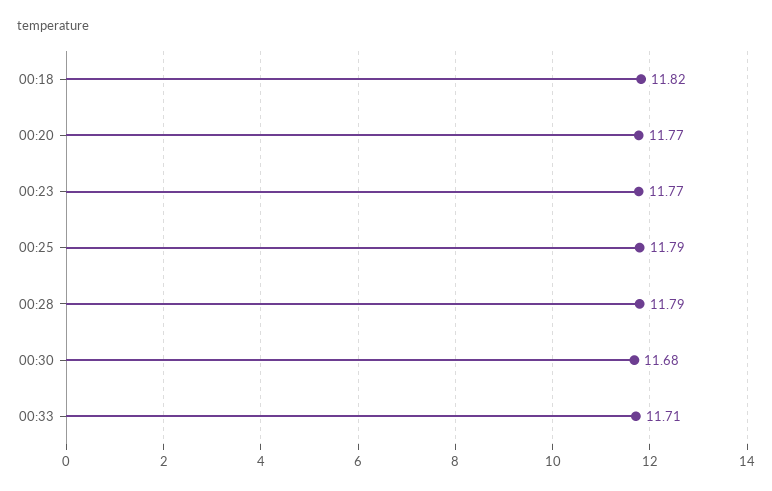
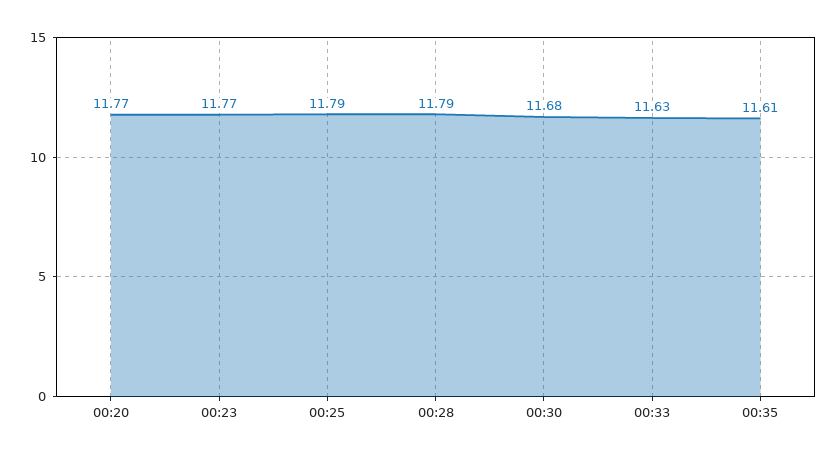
00:18: 11.82 -> none
00:33: 11.71 -> 11.63
00:35: none -> 11.61

